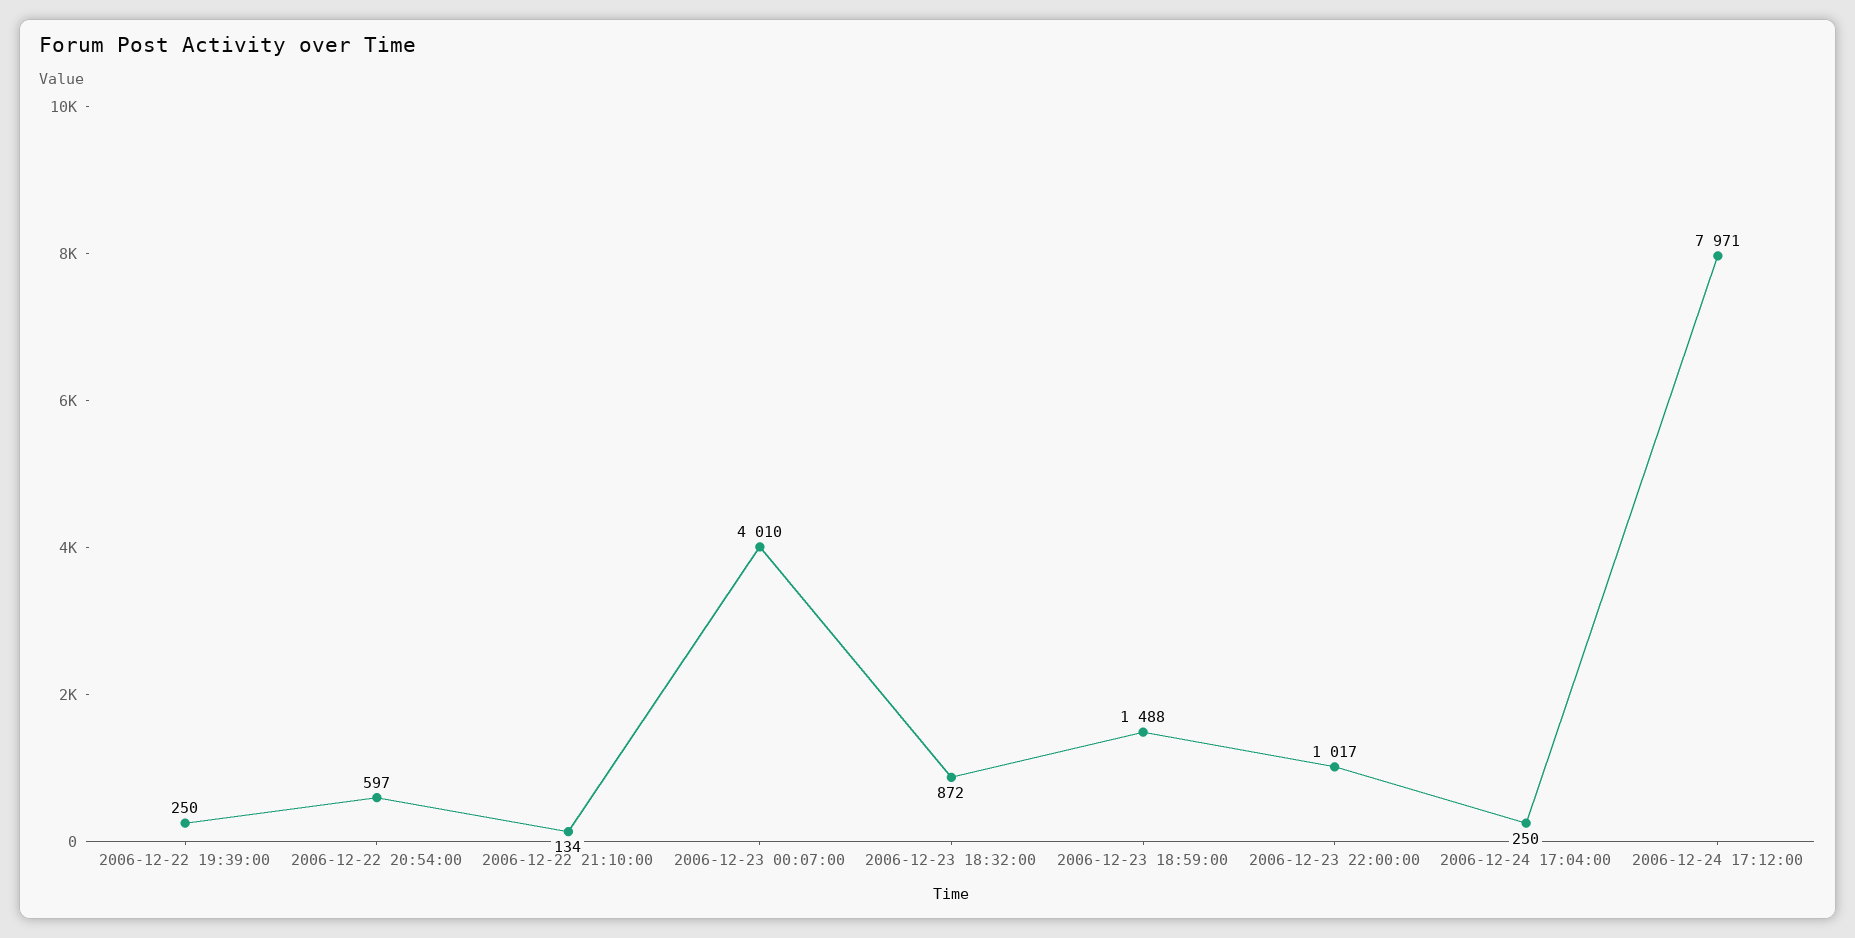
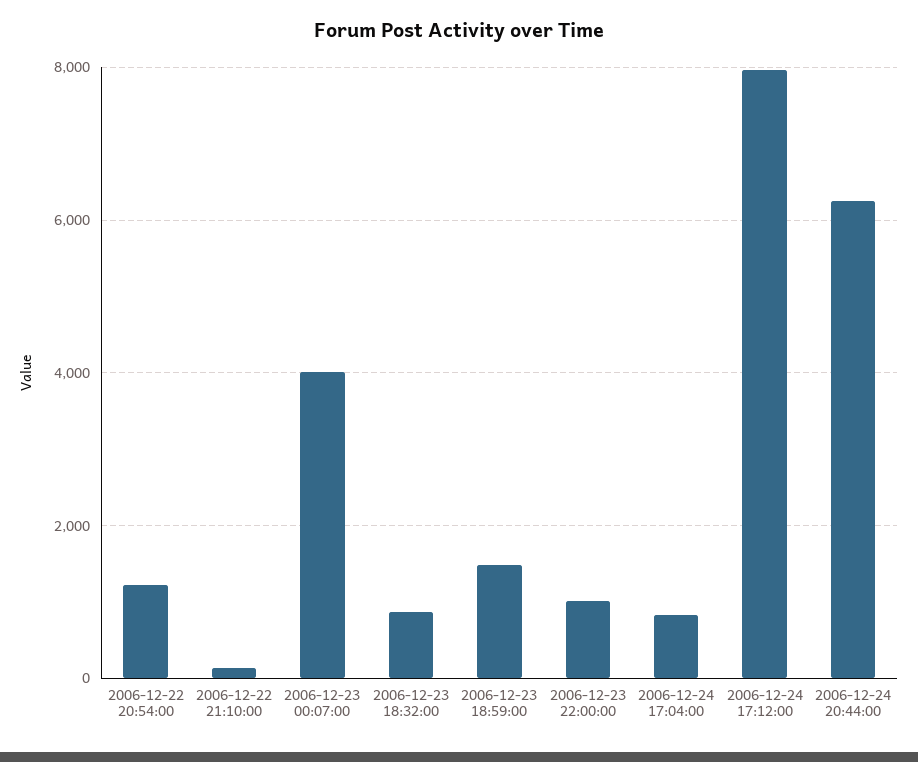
2006-12-22 19:39:00: 250 -> none
2006-12-22 20:54:00: 597 -> 1200
2006-12-24 17:04:00: 250 -> 800
2006-12-24 20:44:00: none -> 6200

